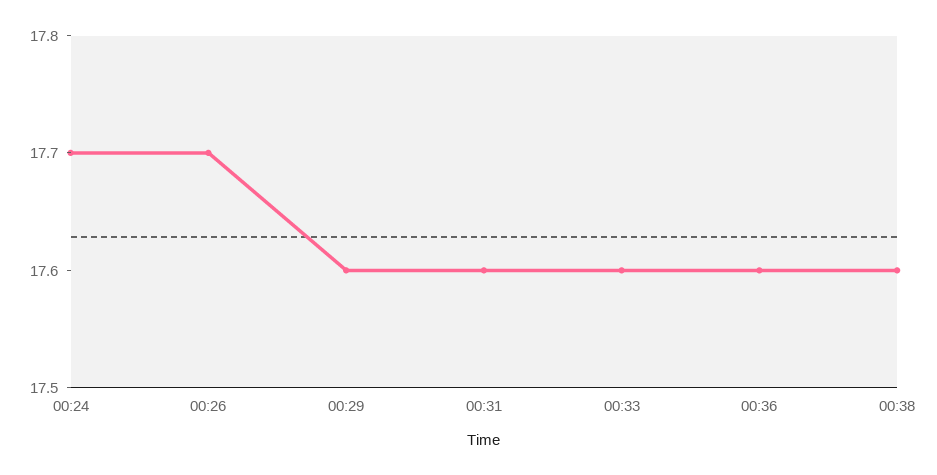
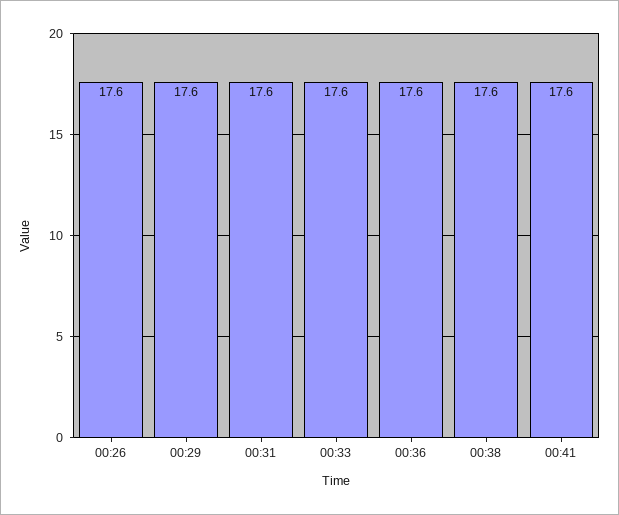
00:24: 17.7 -> none
00:26: 17.7 -> 17.6
00:41: none -> 17.6

